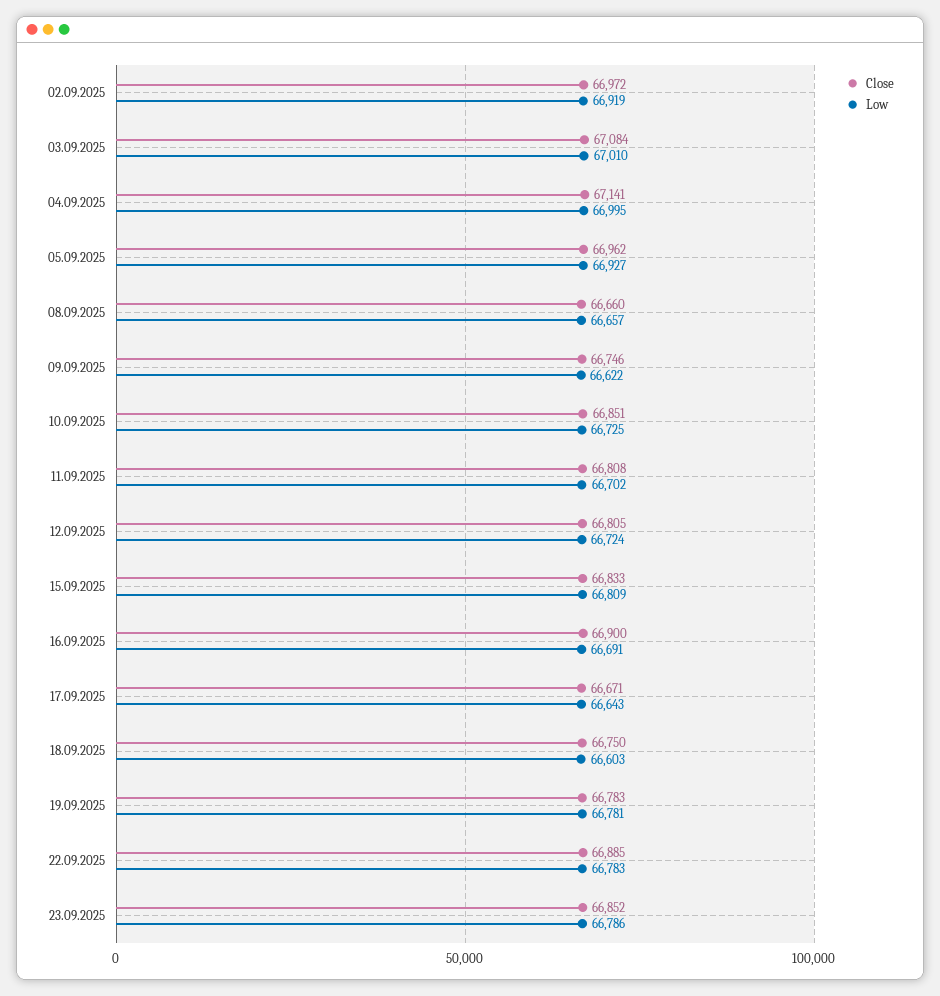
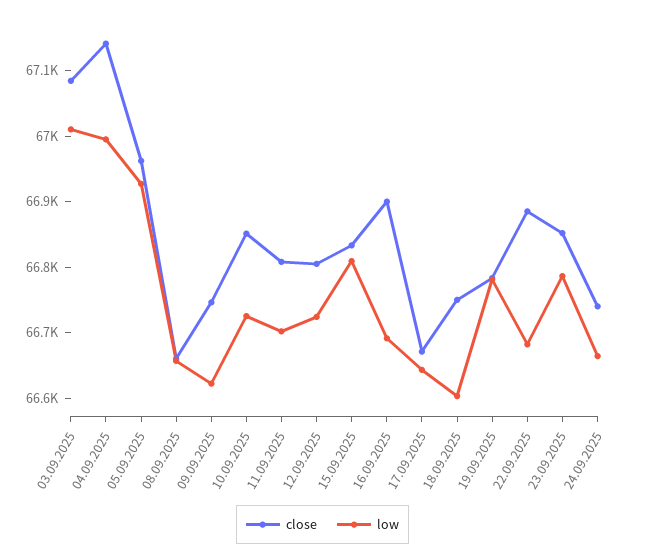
Close, 02.09.2025: 66972 -> none
Low, 02.09.2025: 66919 -> none
Low, 22.09.2025: 66783 -> 66680
Close, 24.09.2025: none -> 66740
Low, 24.09.2025: none -> 66660

